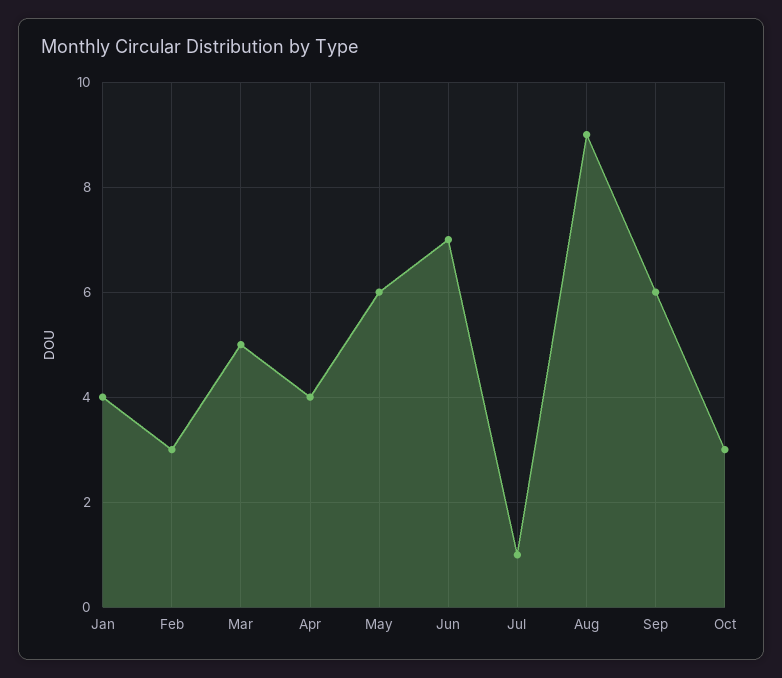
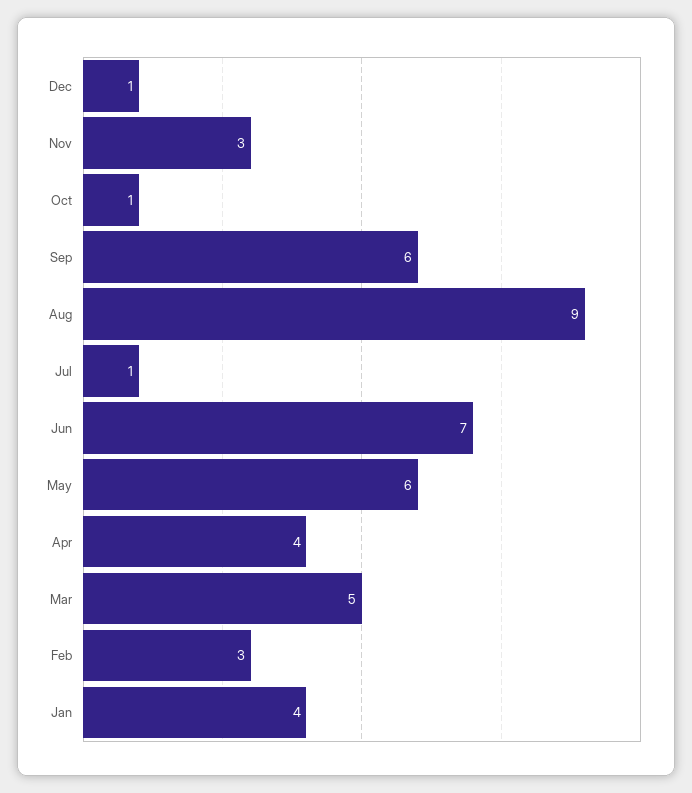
Oct: 3 -> 1
Dec: none -> 1
Nov: none -> 3

